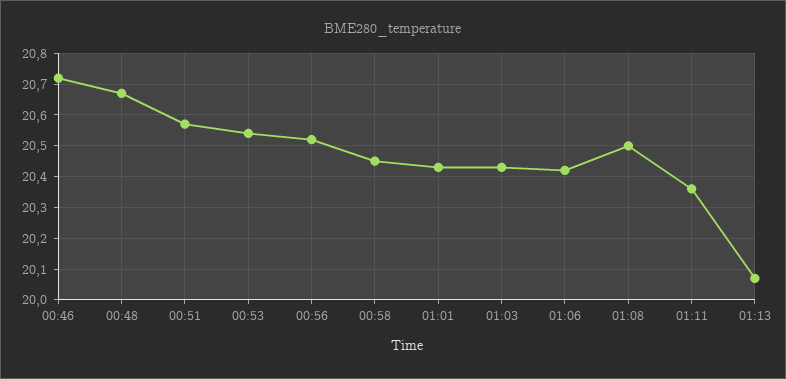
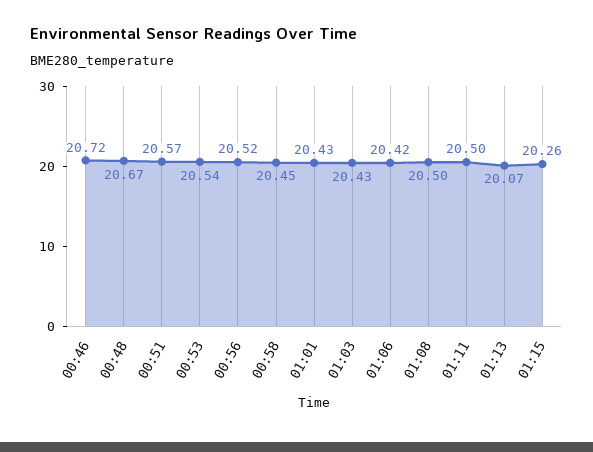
01:11: 20.35 -> 20.5
01:15: none -> 20.26

